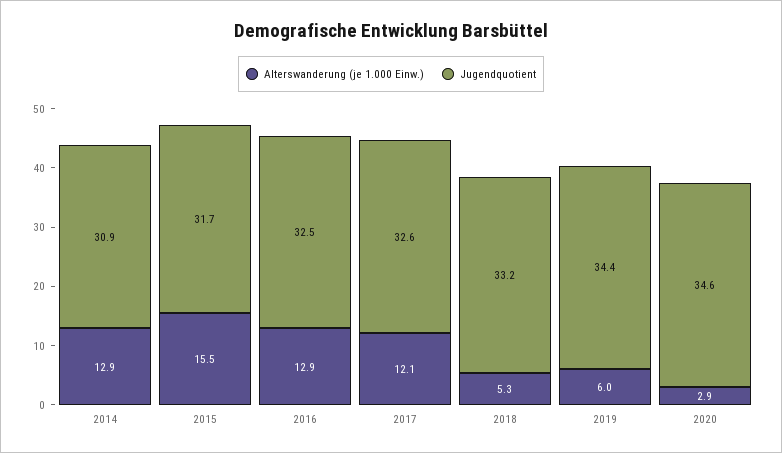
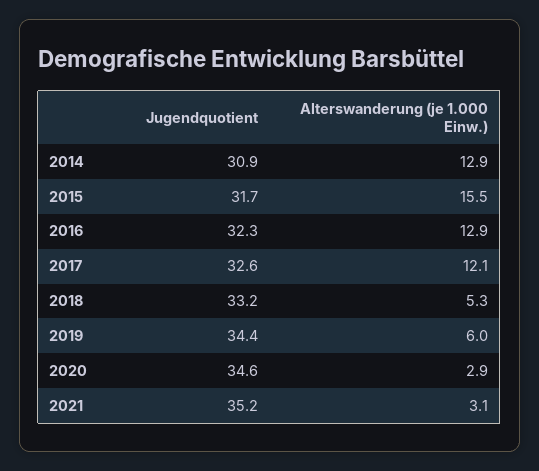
Jugendquotient, 2016: 32.5 -> 32.3
Jugendquotient, 2021: none -> 35.2
Alterswanderung (je 1.000 Einw.), 2021: none -> 3.1

